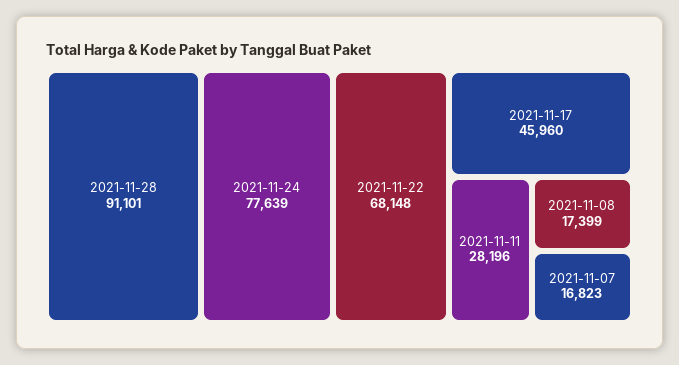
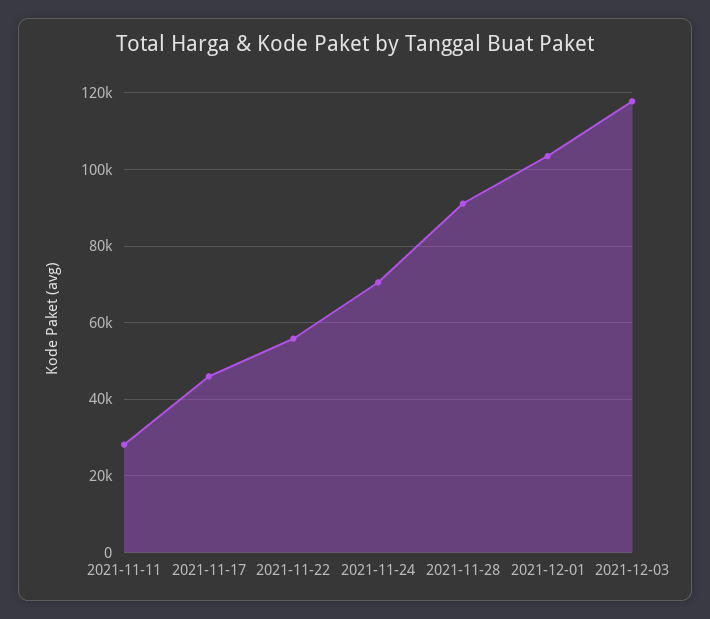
2021-11-24: 77639 -> 70000
2021-11-22: 68148 -> 56000
2021-11-08: 17399 -> none
2021-11-07: 16823 -> none
2021-12-01: none -> 104000
2021-12-03: none -> 118000

